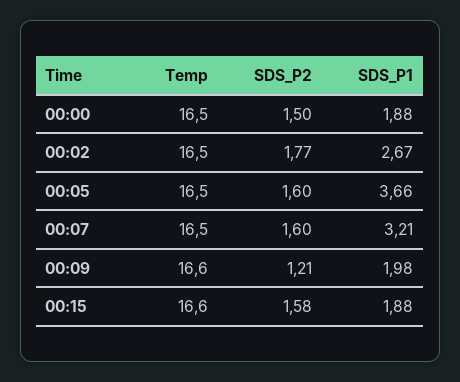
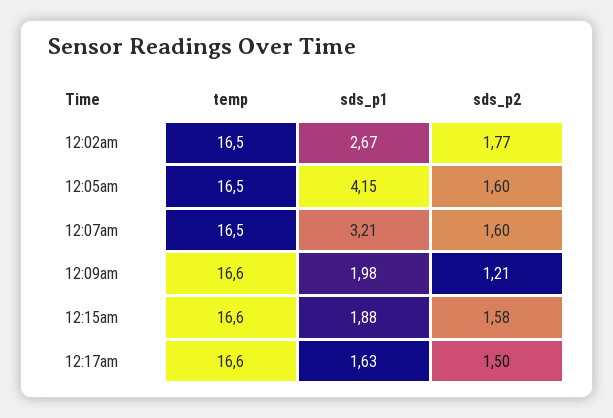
Temp, 00:00: 16.5 -> none
SDS_P2, 00:00: 1.5 -> none
SDS_P1, 00:00: 1.88 -> none
SDS_P1, 00:05: 3.66 -> 4.15
Temp, 12:17am: none -> 16.6
SDS_P1, 12:17am: none -> 1.63
SDS_P2, 12:17am: none -> 1.5

